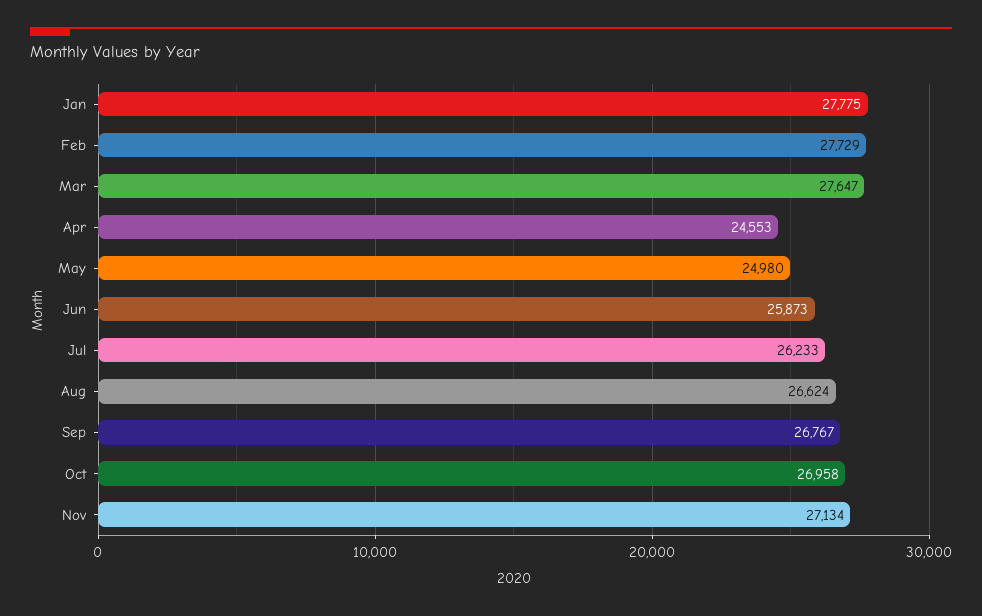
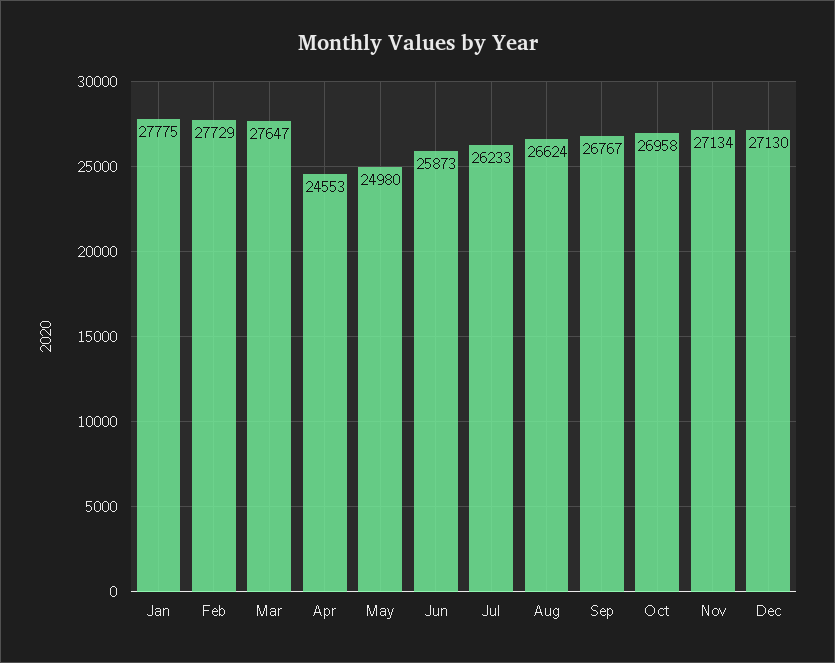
Dec: none -> 27130

